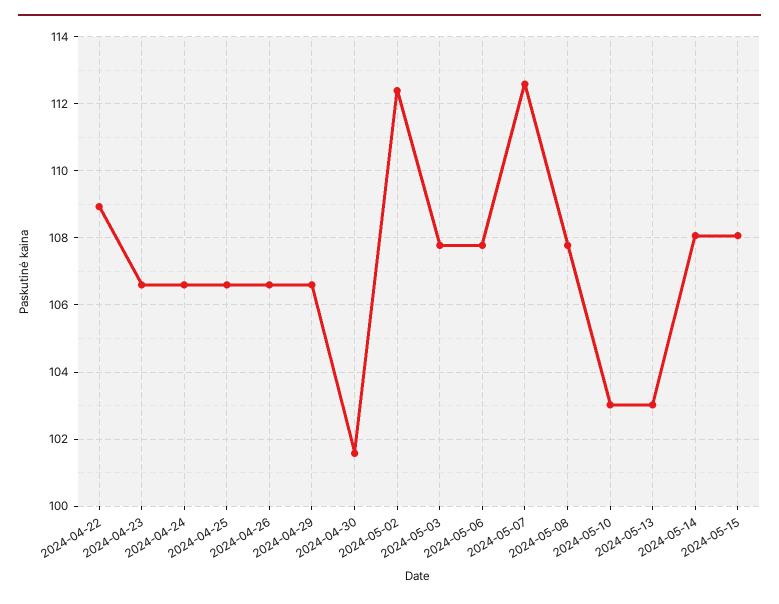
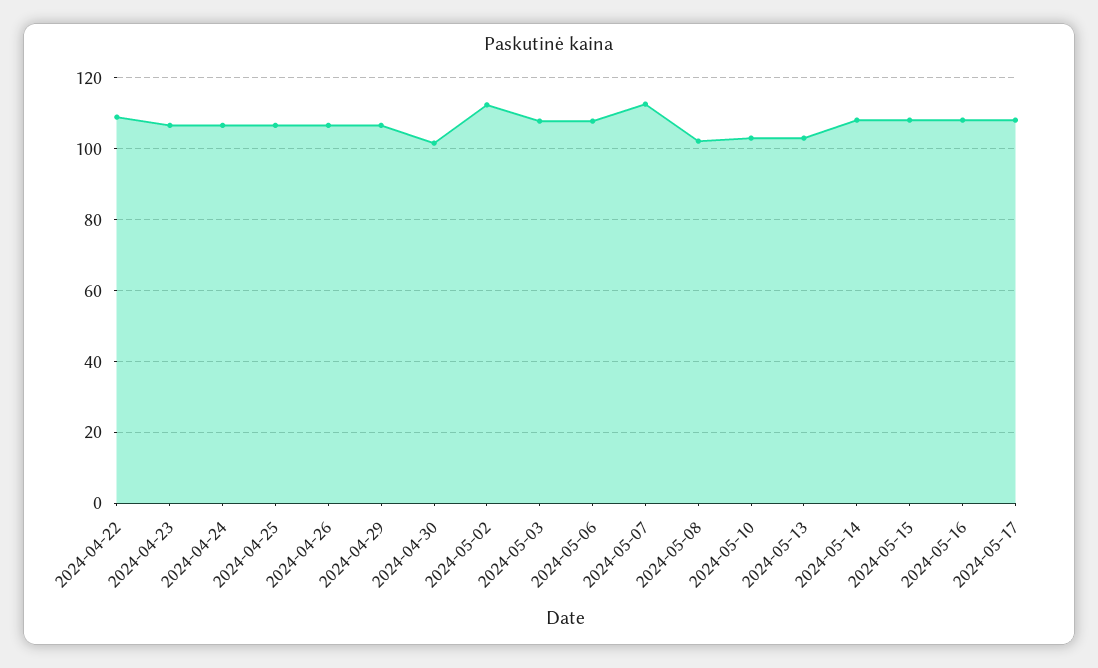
2024-05-08: 107.8 -> 102
2024-05-16: none -> 108
2024-05-17: none -> 108

